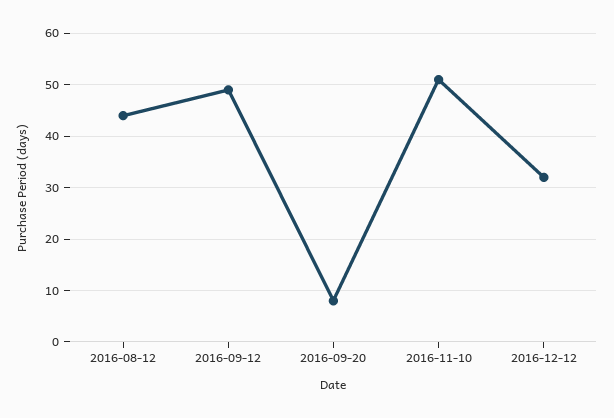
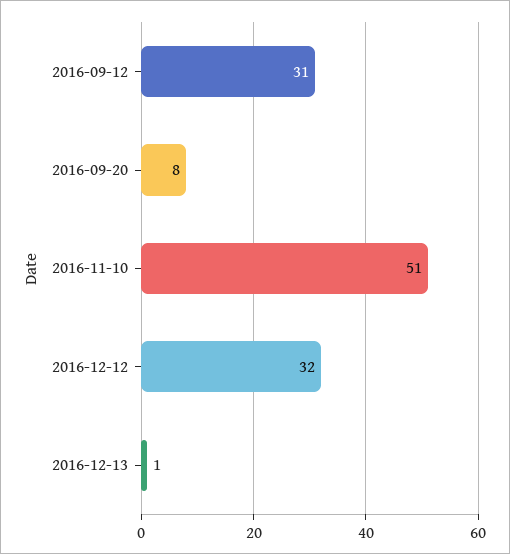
2016-08-12: 45 -> none
2016-09-12: 50 -> 31
2016-12-13: none -> 1

